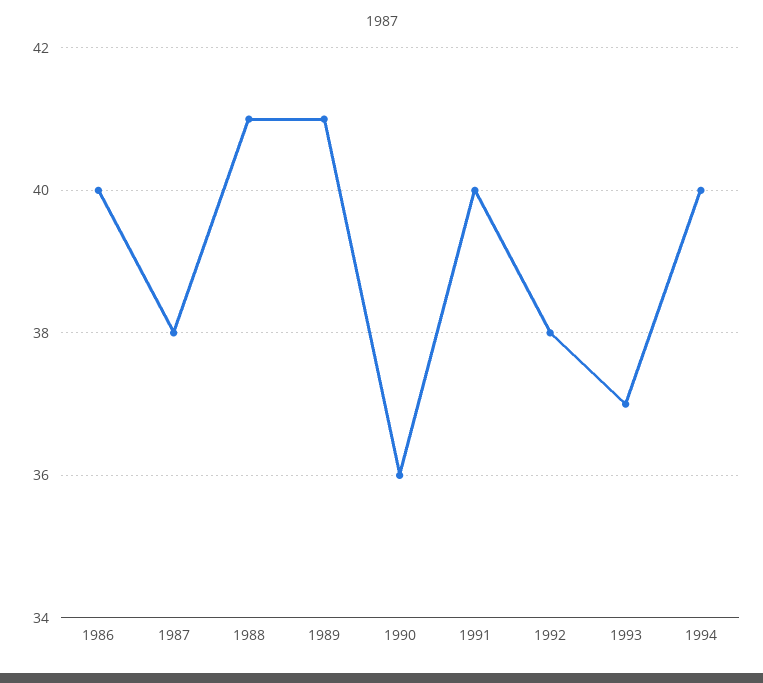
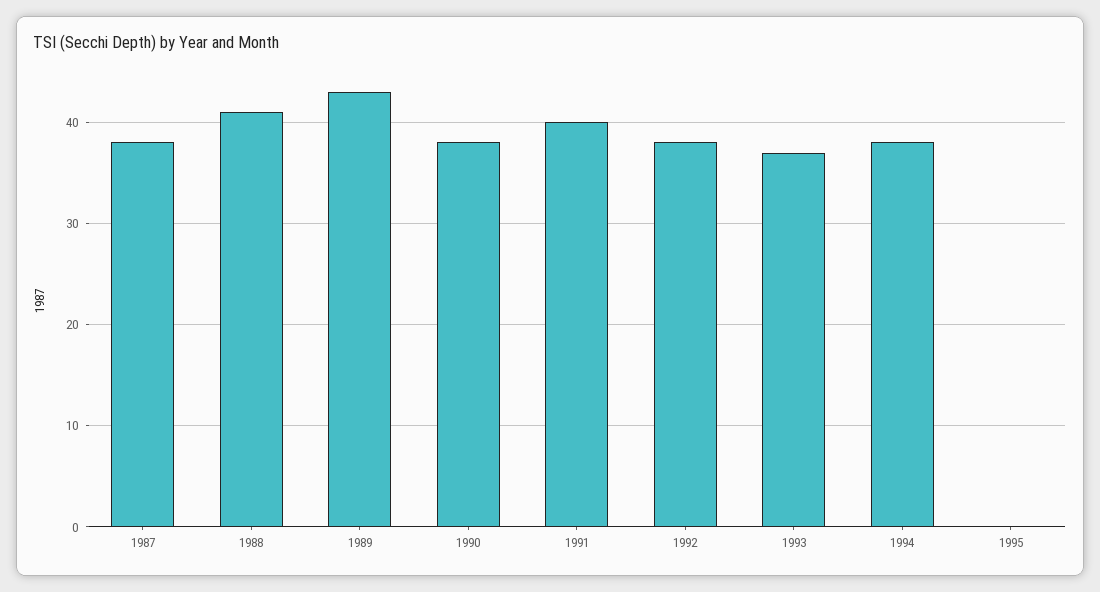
1986: 40 -> none
1989: 41 -> 43
1990: 36 -> 38
1994: 40 -> 38
1995: none -> 0

